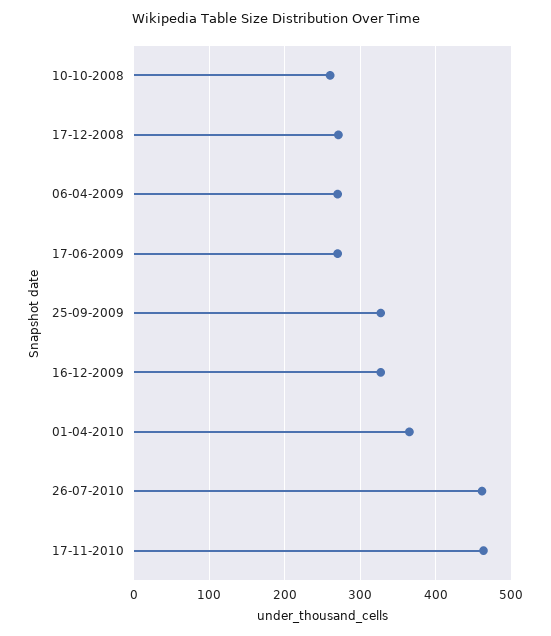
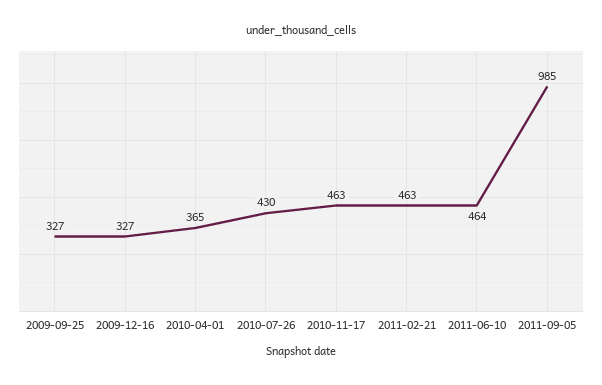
10-10-2008: 260 -> none
17-12-2008: 270 -> none
06-04-2009: 270 -> none
17-06-2009: 270 -> none
26-07-2010: 460 -> 430
2011-02-21: none -> 463
2011-06-10: none -> 464
2011-09-05: none -> 985

